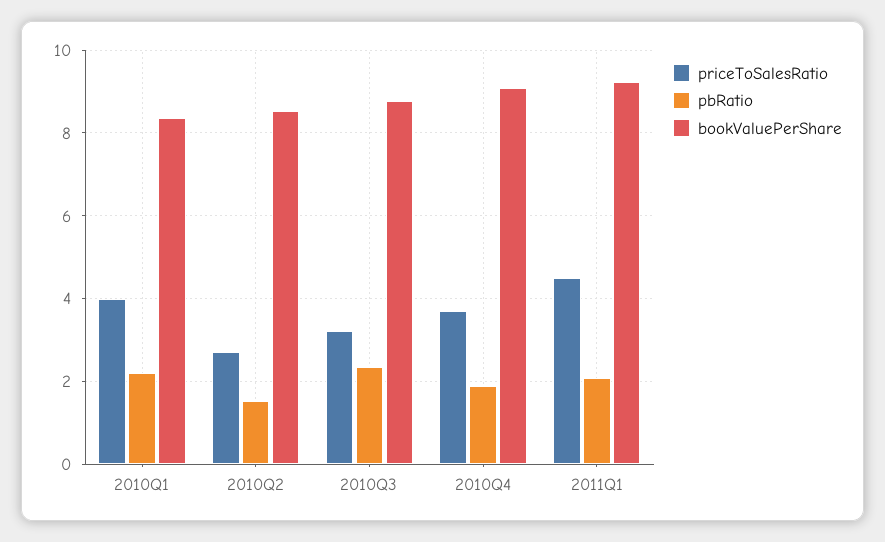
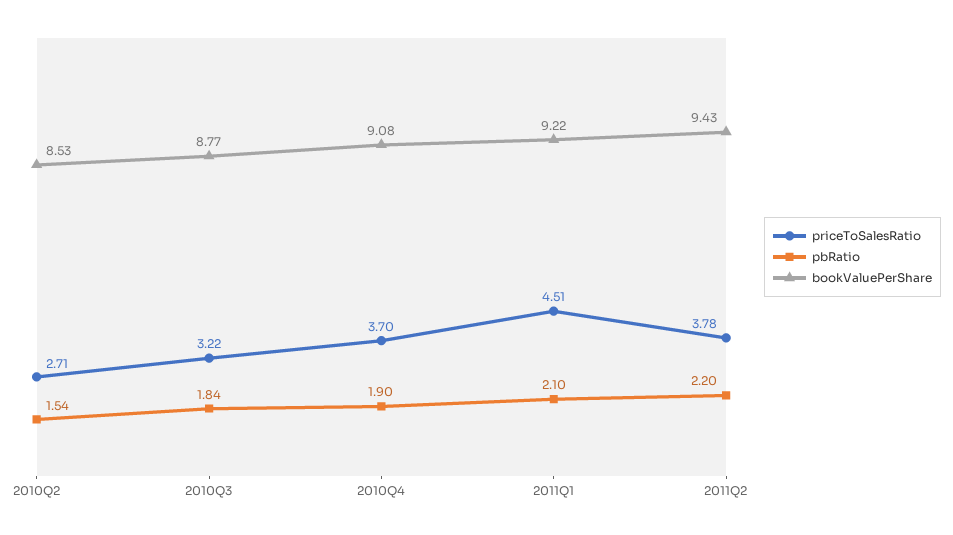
priceToSalesRatio, 2010Q1: 4 -> none
pbRatio, 2010Q1: 2.2 -> none
bookValuePerShare, 2010Q1: 8.4 -> none
pbRatio, 2010Q3: 2.4 -> 1.84
priceToSalesRatio, 2011Q2: none -> 3.78
pbRatio, 2011Q2: none -> 2.2
bookValuePerShare, 2011Q2: none -> 9.43

